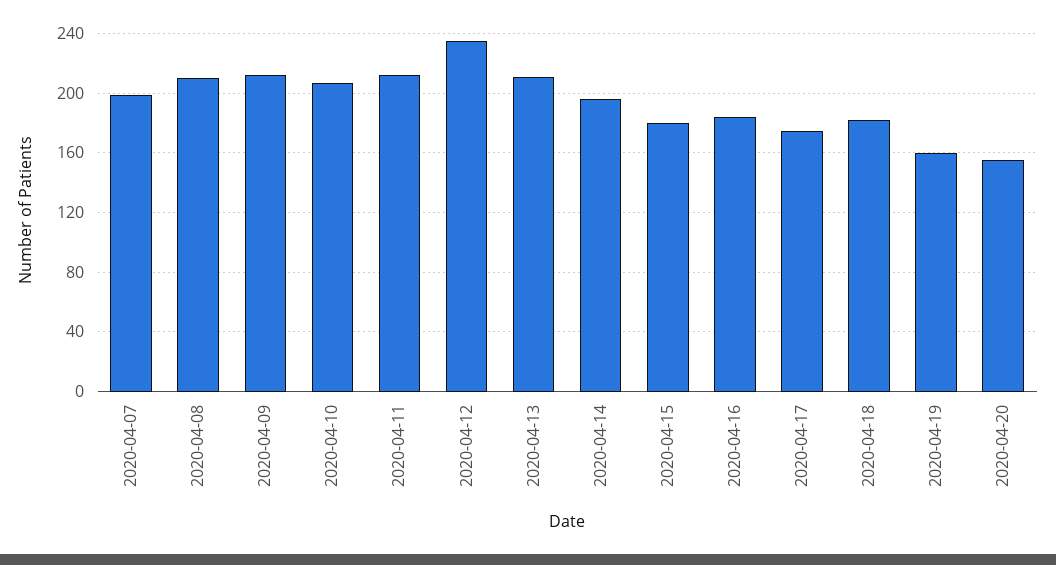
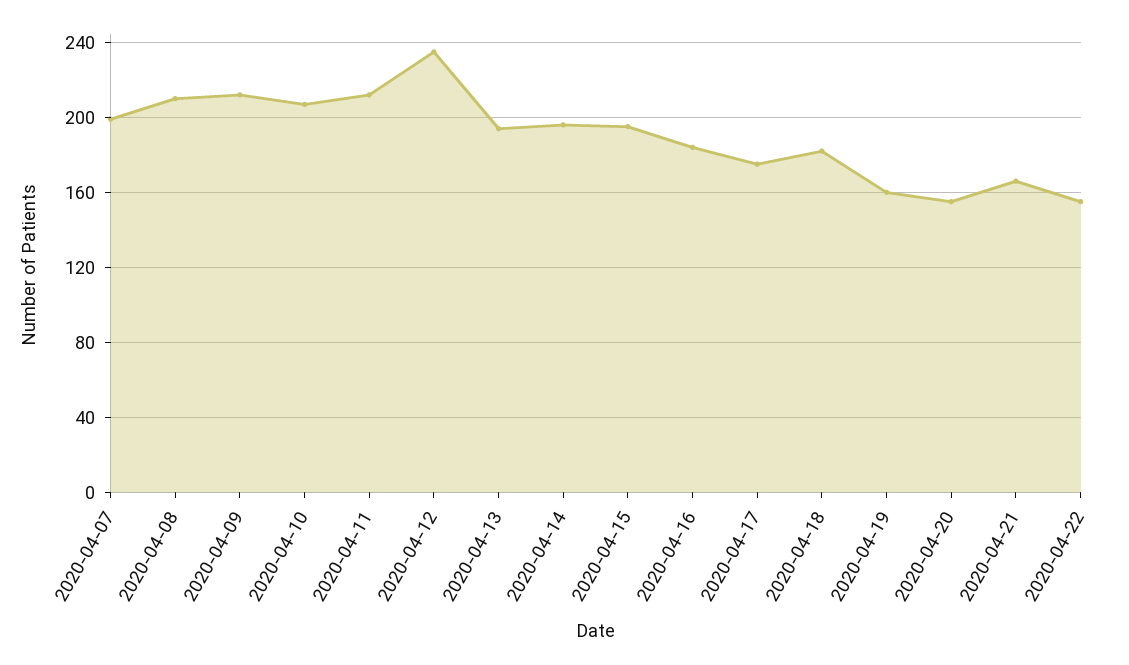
2020-04-13: 210 -> 195
2020-04-15: 180 -> 195
2020-04-21: none -> 165
2020-04-22: none -> 155

